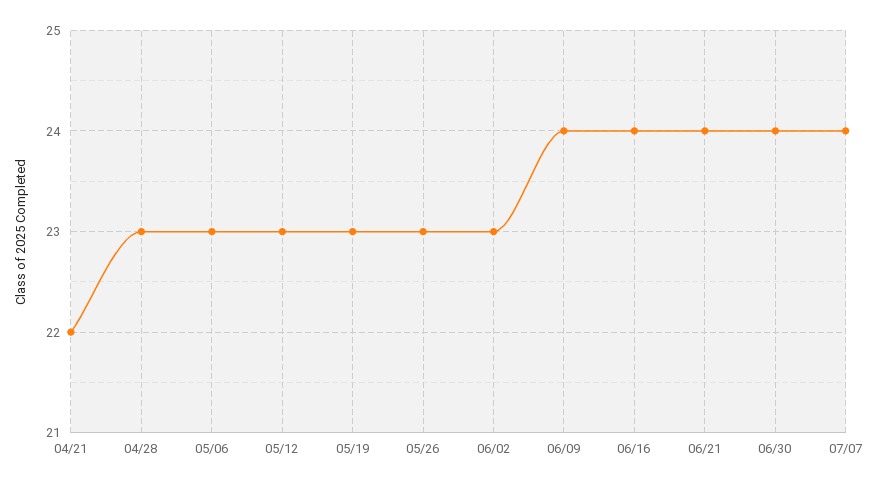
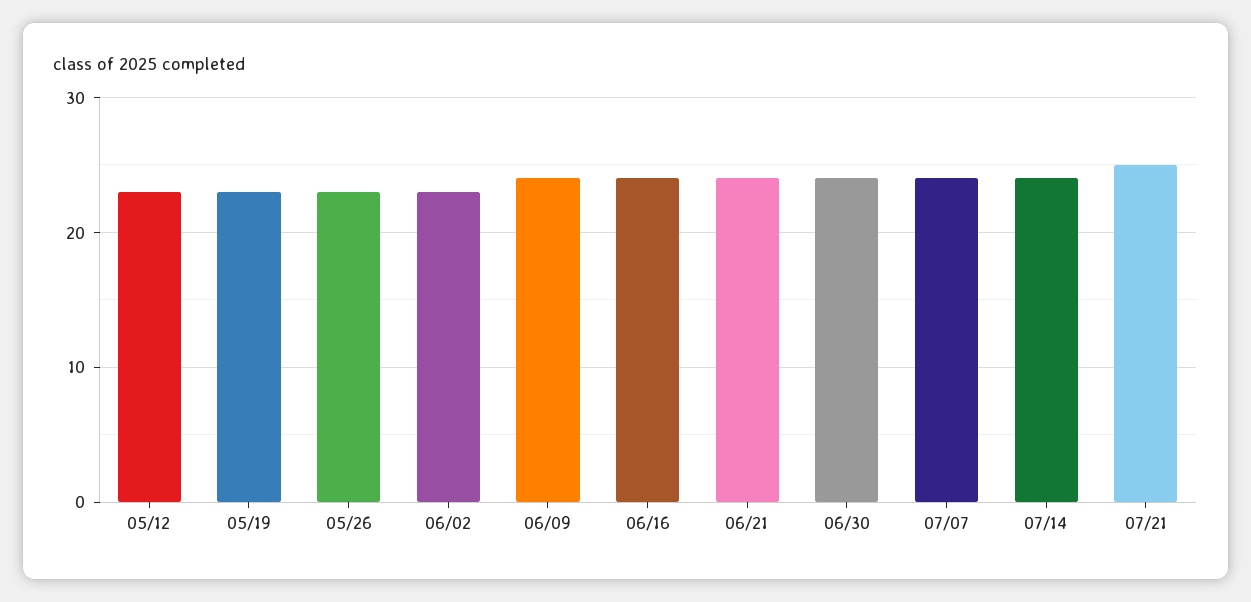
04/21: 22 -> none
04/28: 23 -> none
05/06: 23 -> none
07/14: none -> 24
07/21: none -> 25

